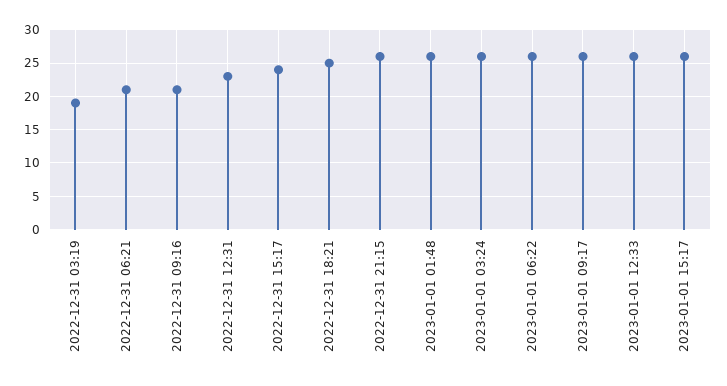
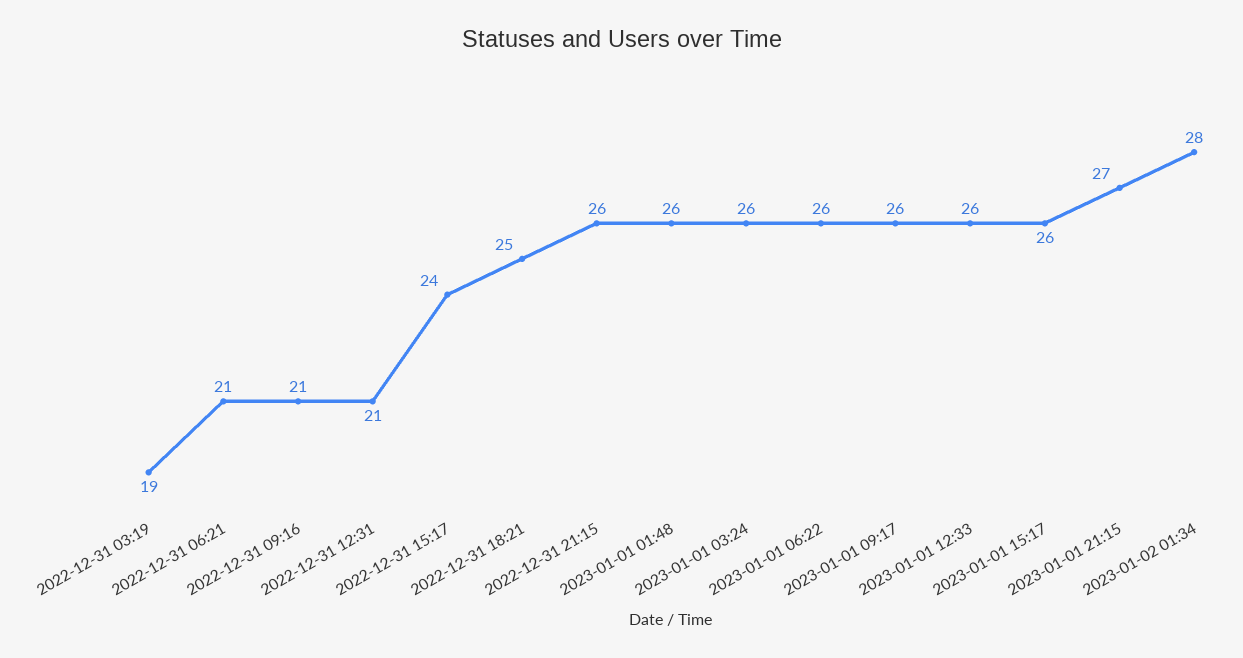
2022-12-31 12:31: 23 -> 21
2023-01-01 21:15: none -> 27
2023-01-02 01:34: none -> 28

